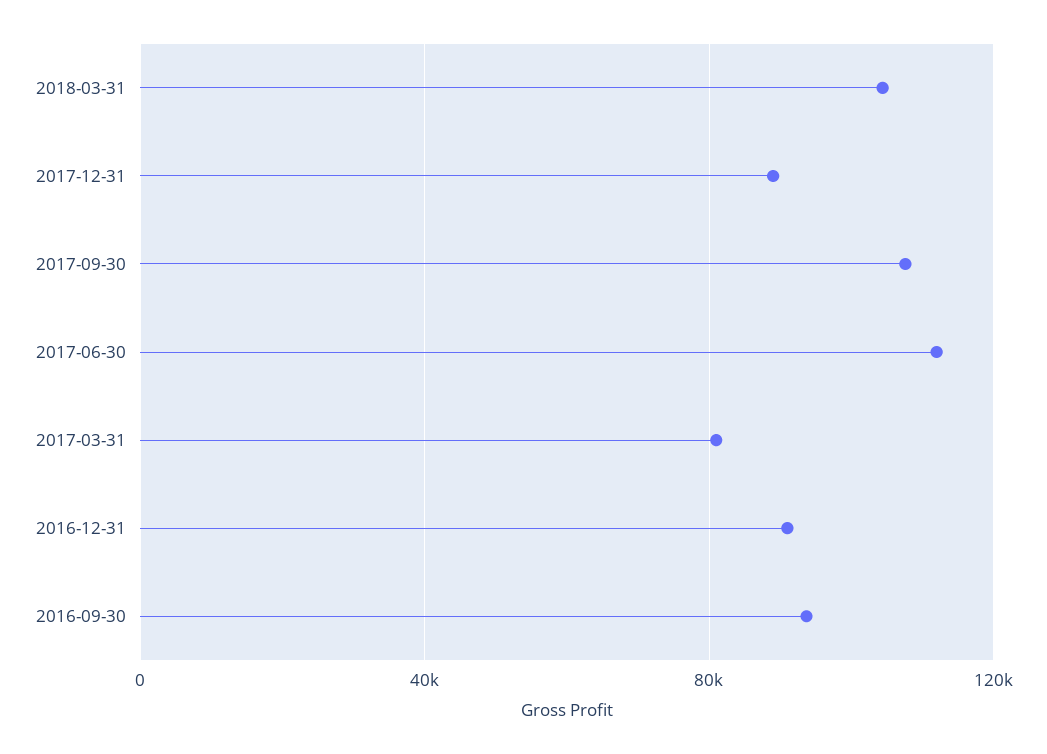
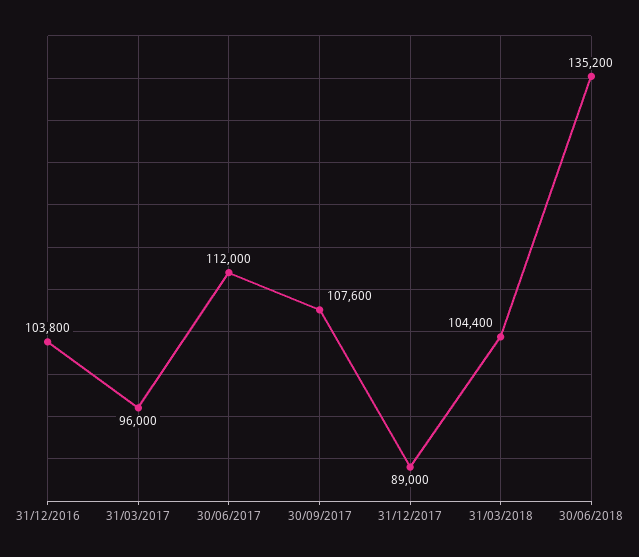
2017-03-31: 80000 -> 96000
2016-12-31: 90000 -> 103800
2016-09-30: 95000 -> none
30/06/2018: none -> 135200

